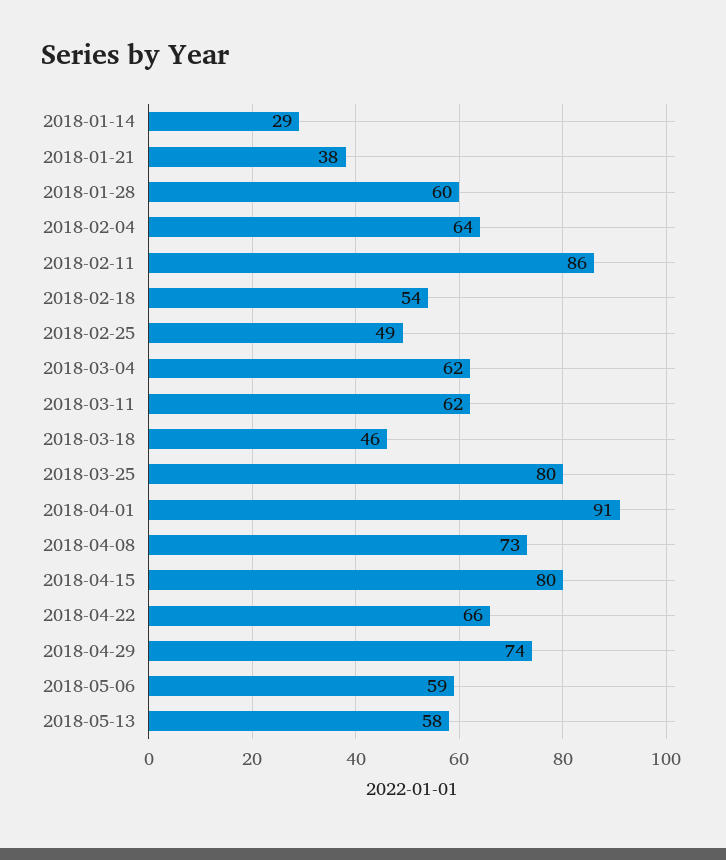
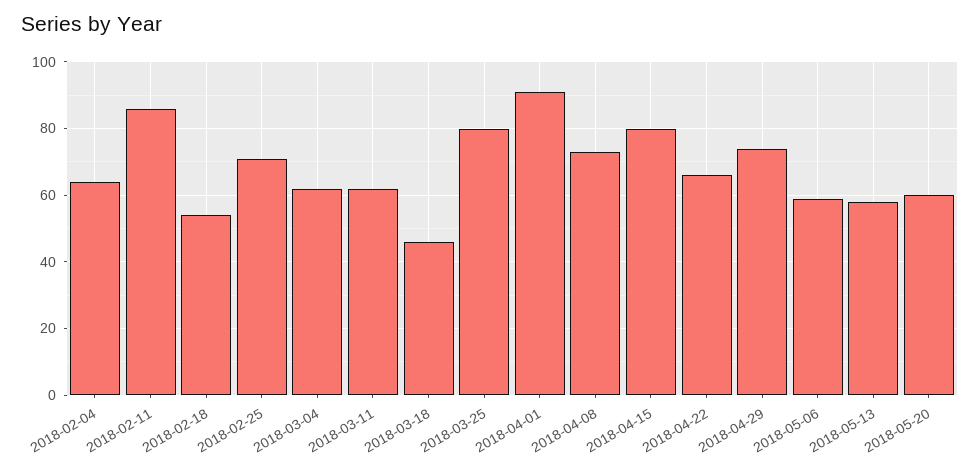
2018-01-14: 29 -> none
2018-01-21: 38 -> none
2018-01-28: 60 -> none
2018-02-25: 49 -> 70
2018-05-20: none -> 60

